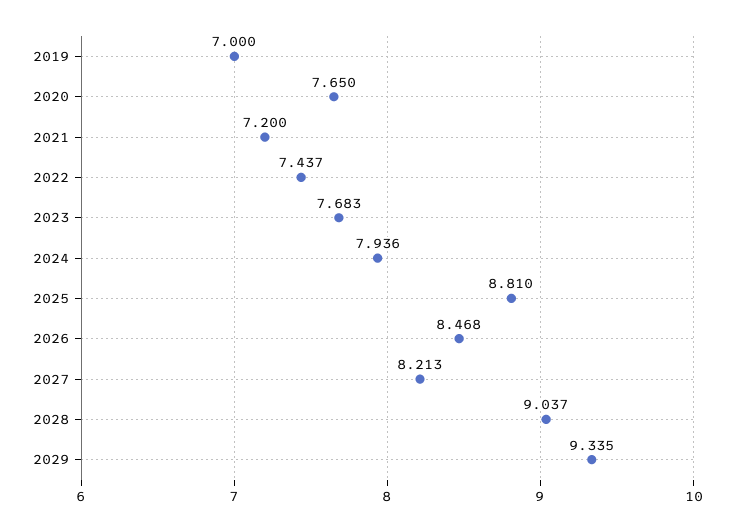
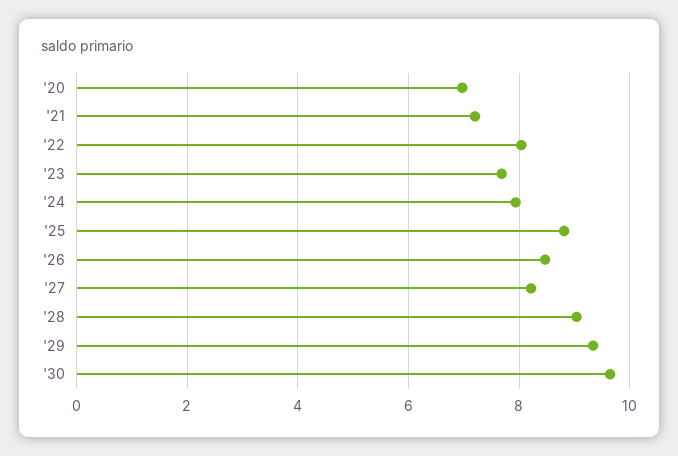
2019: 7 -> none
2020: 7.65 -> 7
2022: 7.437 -> 8
'30: none -> 9.6

